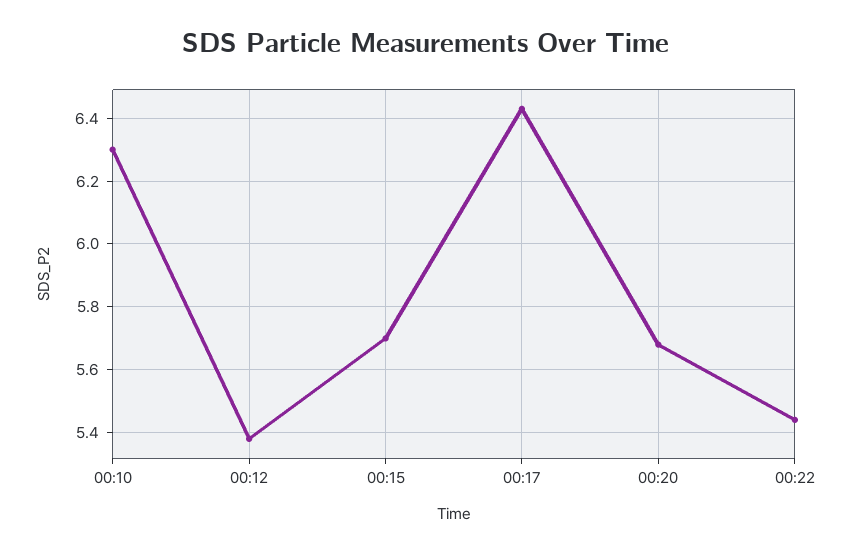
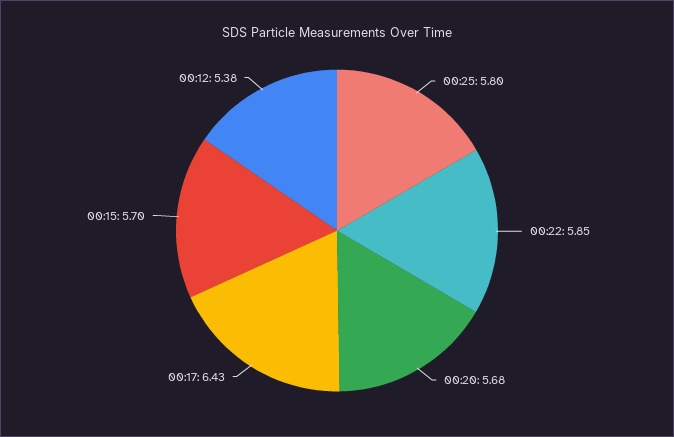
00:10: 6.3 -> none
00:22: 5.45 -> 5.85
00:25: none -> 5.8

